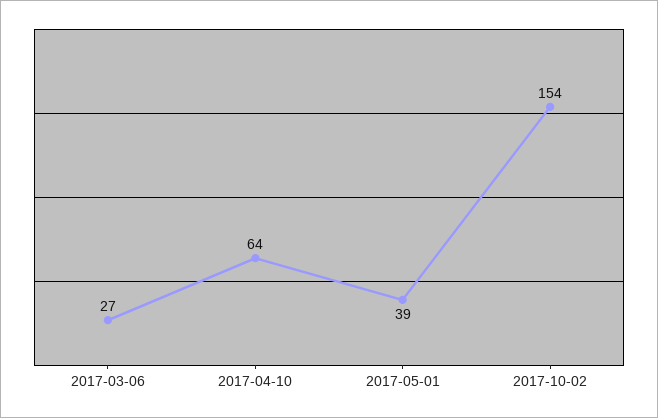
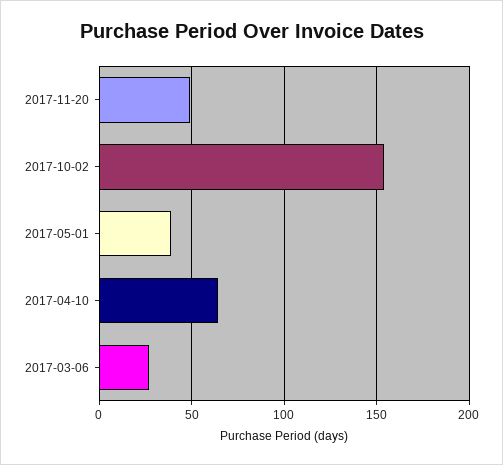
2017-11-20: none -> 50

